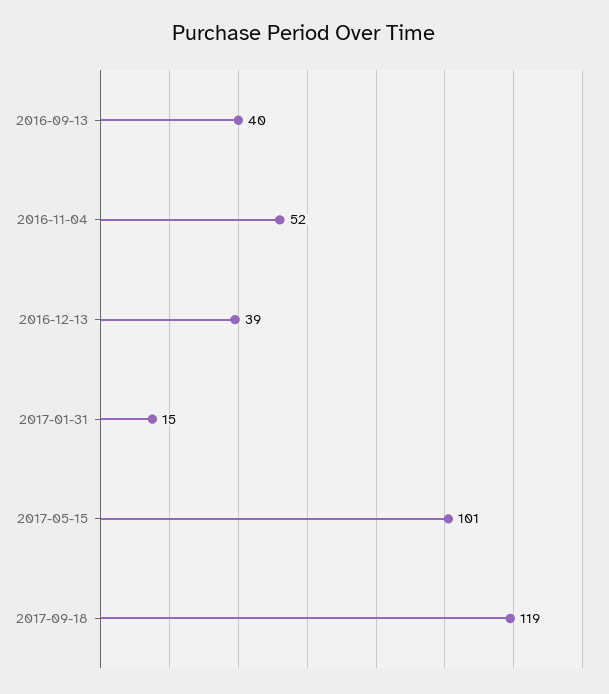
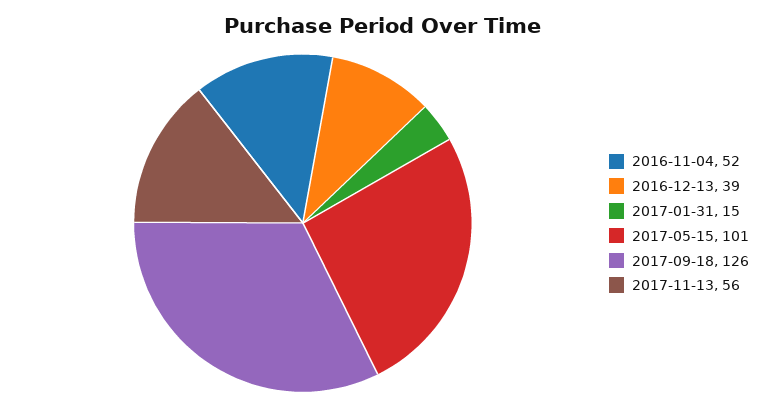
2016-09-13: 40 -> none
2017-09-18: 119 -> 126
2017-11-13: none -> 56

